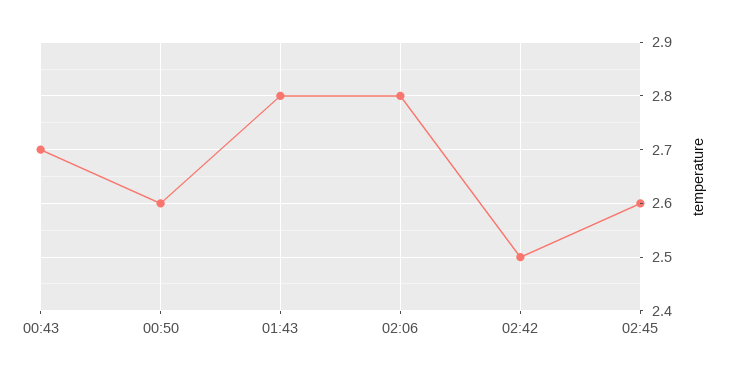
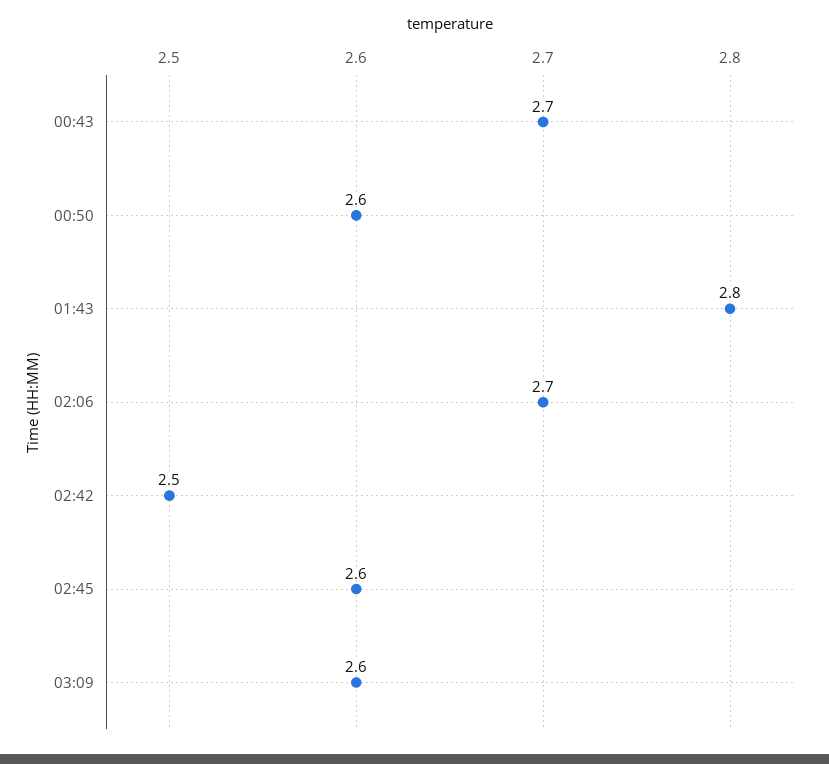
02:06: 2.8 -> 2.7
03:09: none -> 2.6

